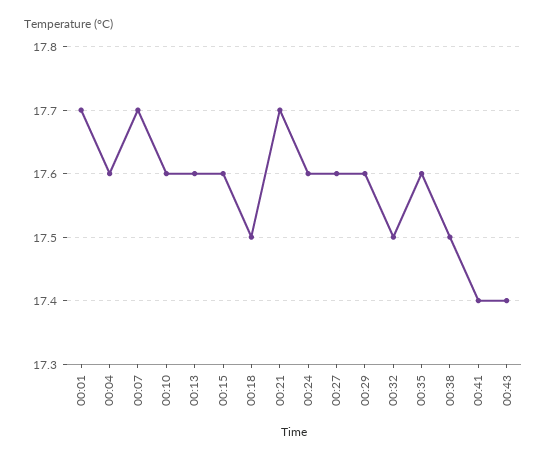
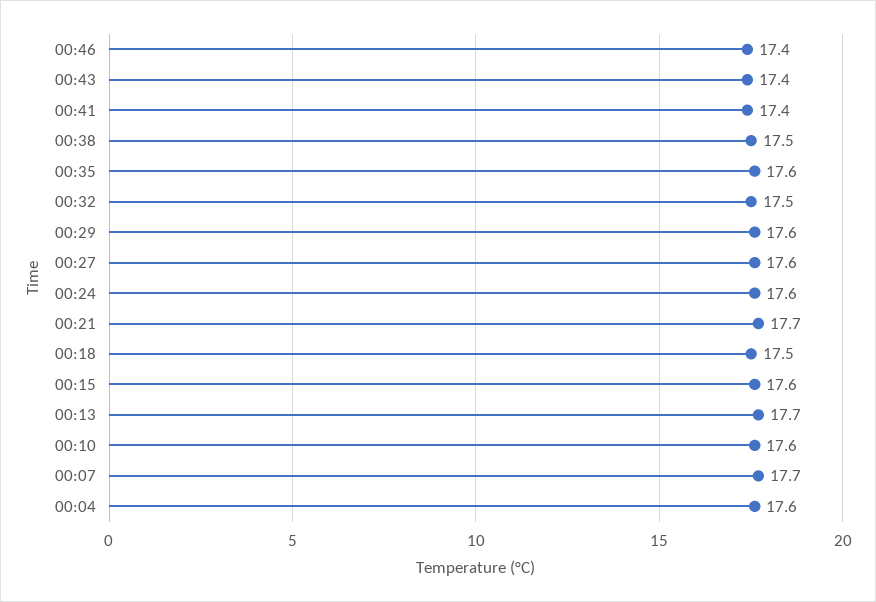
00:01: 17.7 -> none
00:13: 17.6 -> 17.7
00:46: none -> 17.4

